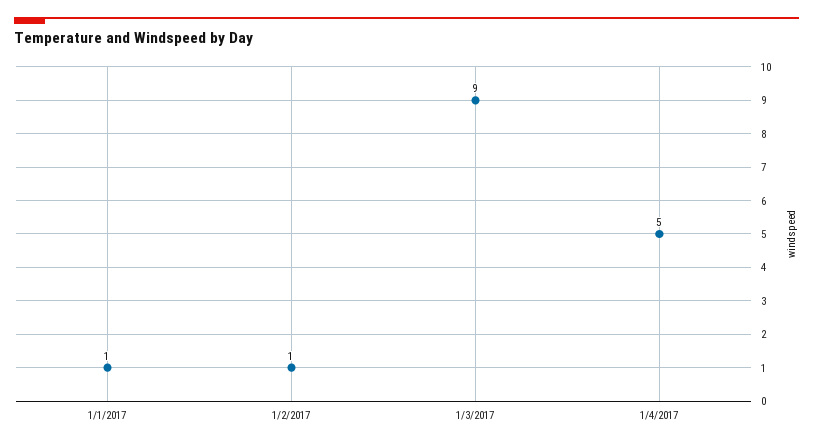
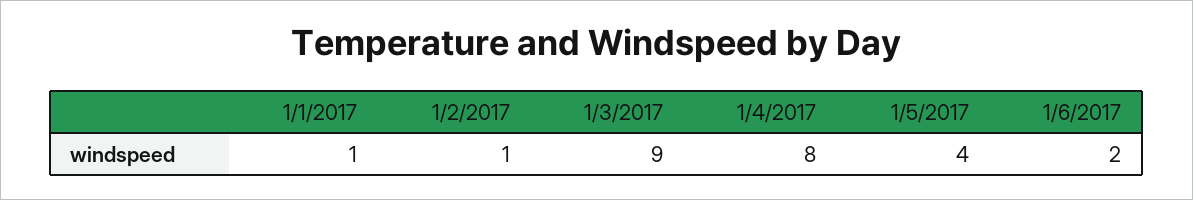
1/4/2017: 5 -> 8
1/5/2017: none -> 4
1/6/2017: none -> 2

